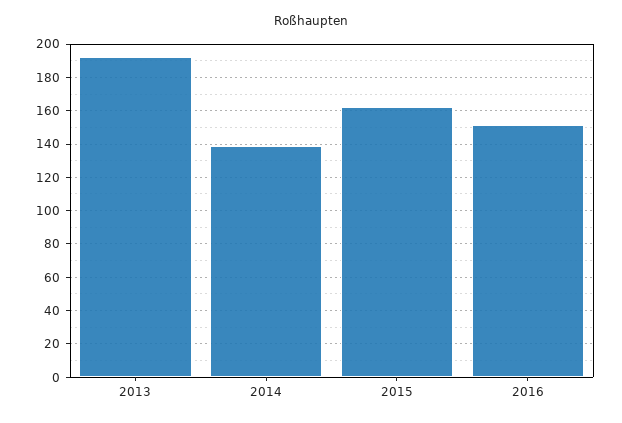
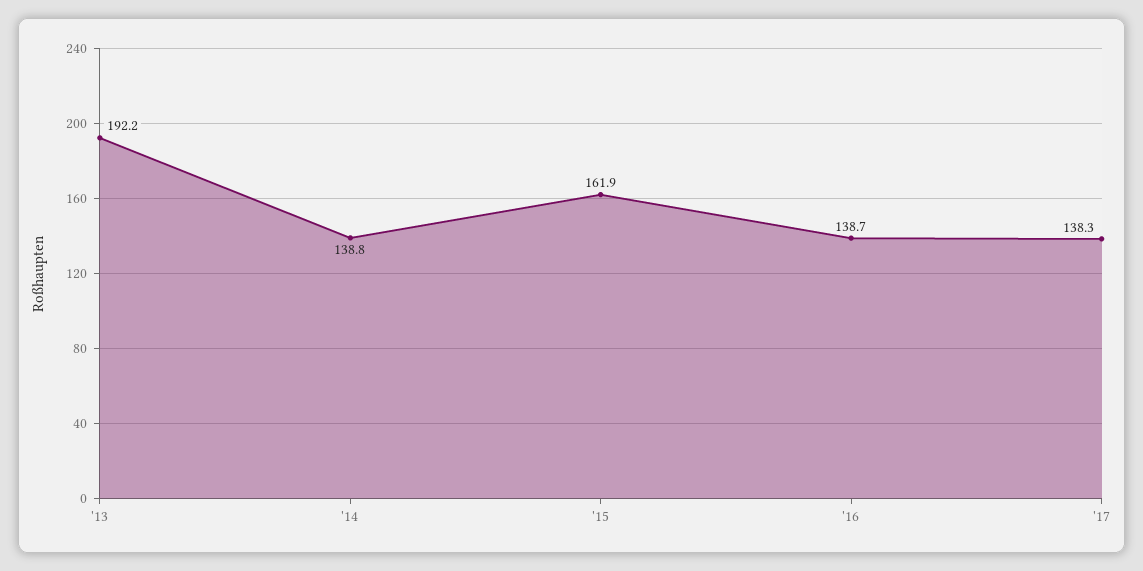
2016: 150 -> 138.7
'17: none -> 138.3

